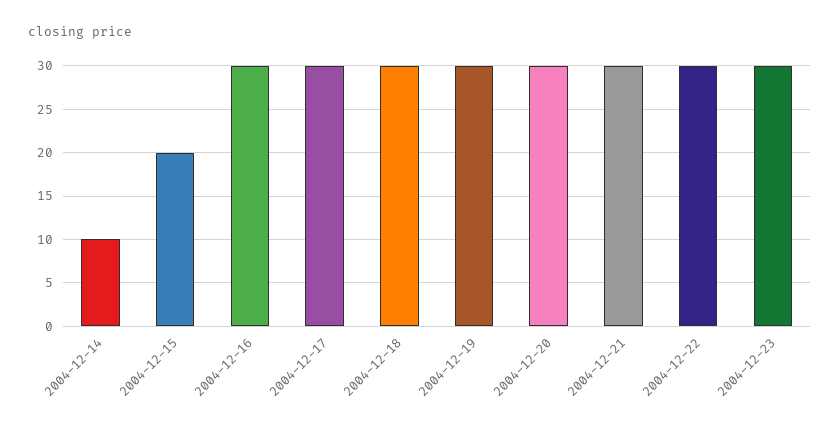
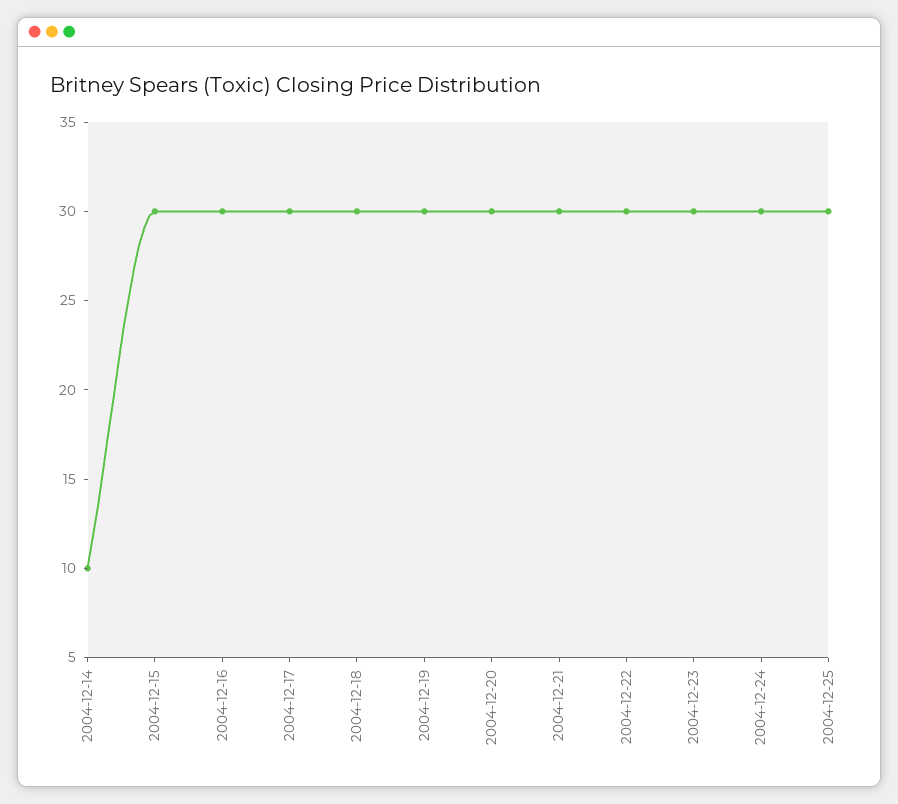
2004-12-15: 20 -> 30
2004-12-24: none -> 30
2004-12-25: none -> 30

